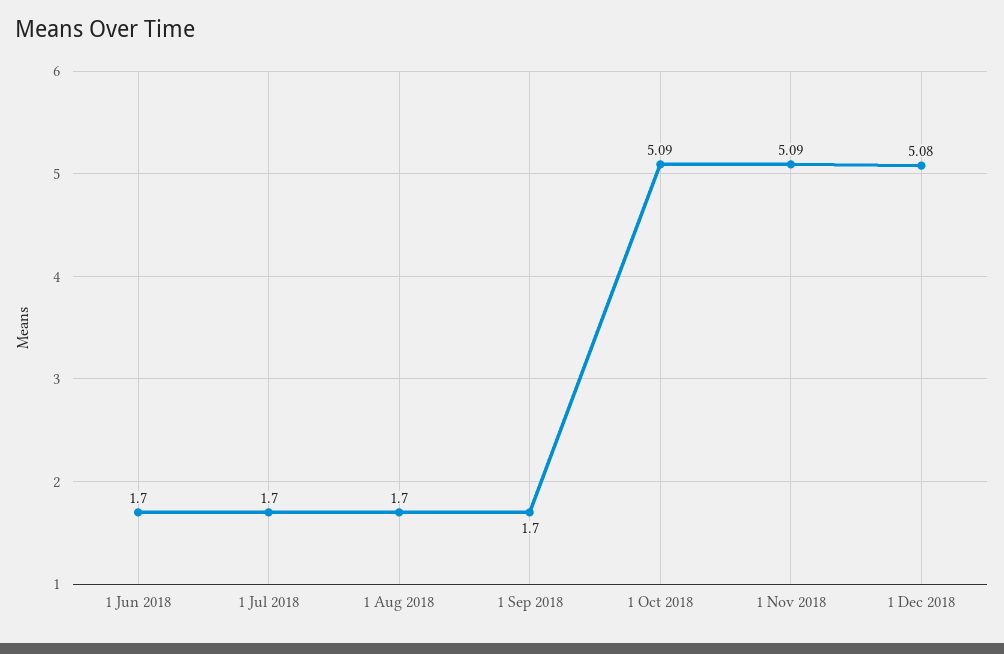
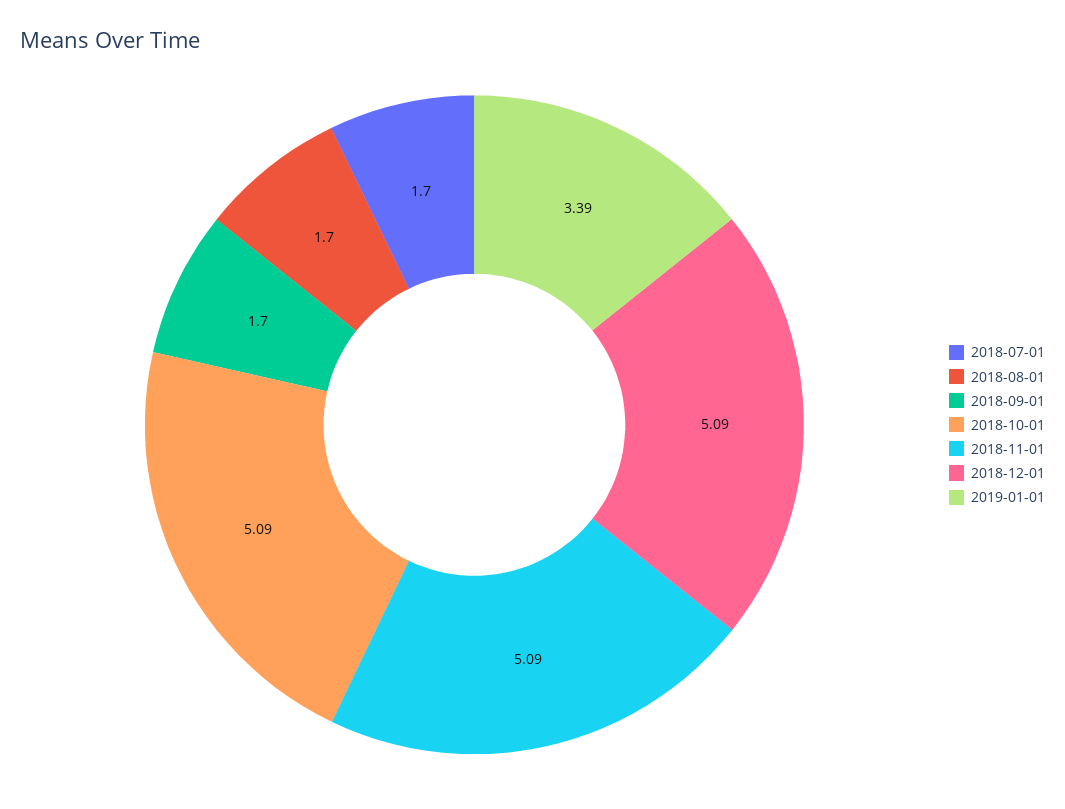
1 Jun 2018: 1.7 -> none
1 Dec 2018: 5.08 -> 5.09
2019-01-01: none -> 3.39

